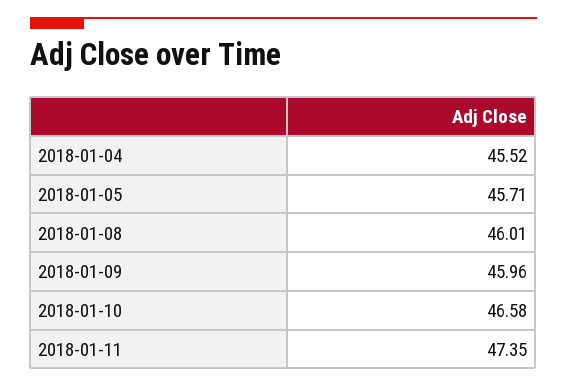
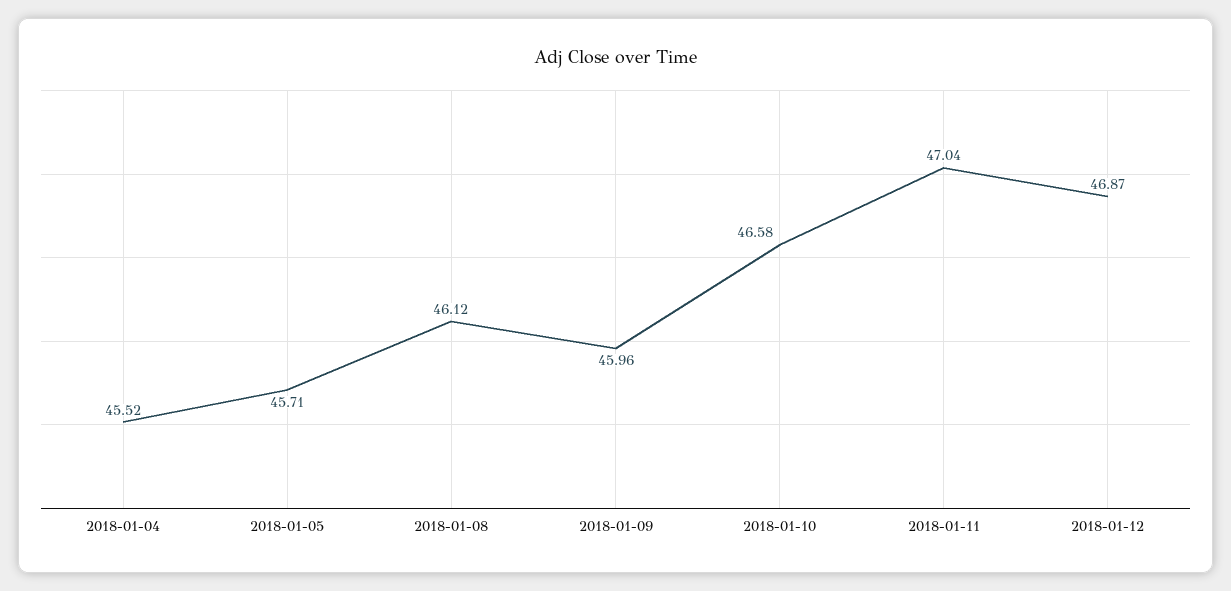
2018-01-08: 46.01 -> 46.12
2018-01-11: 47.35 -> 47.04
2018-01-12: none -> 46.87

